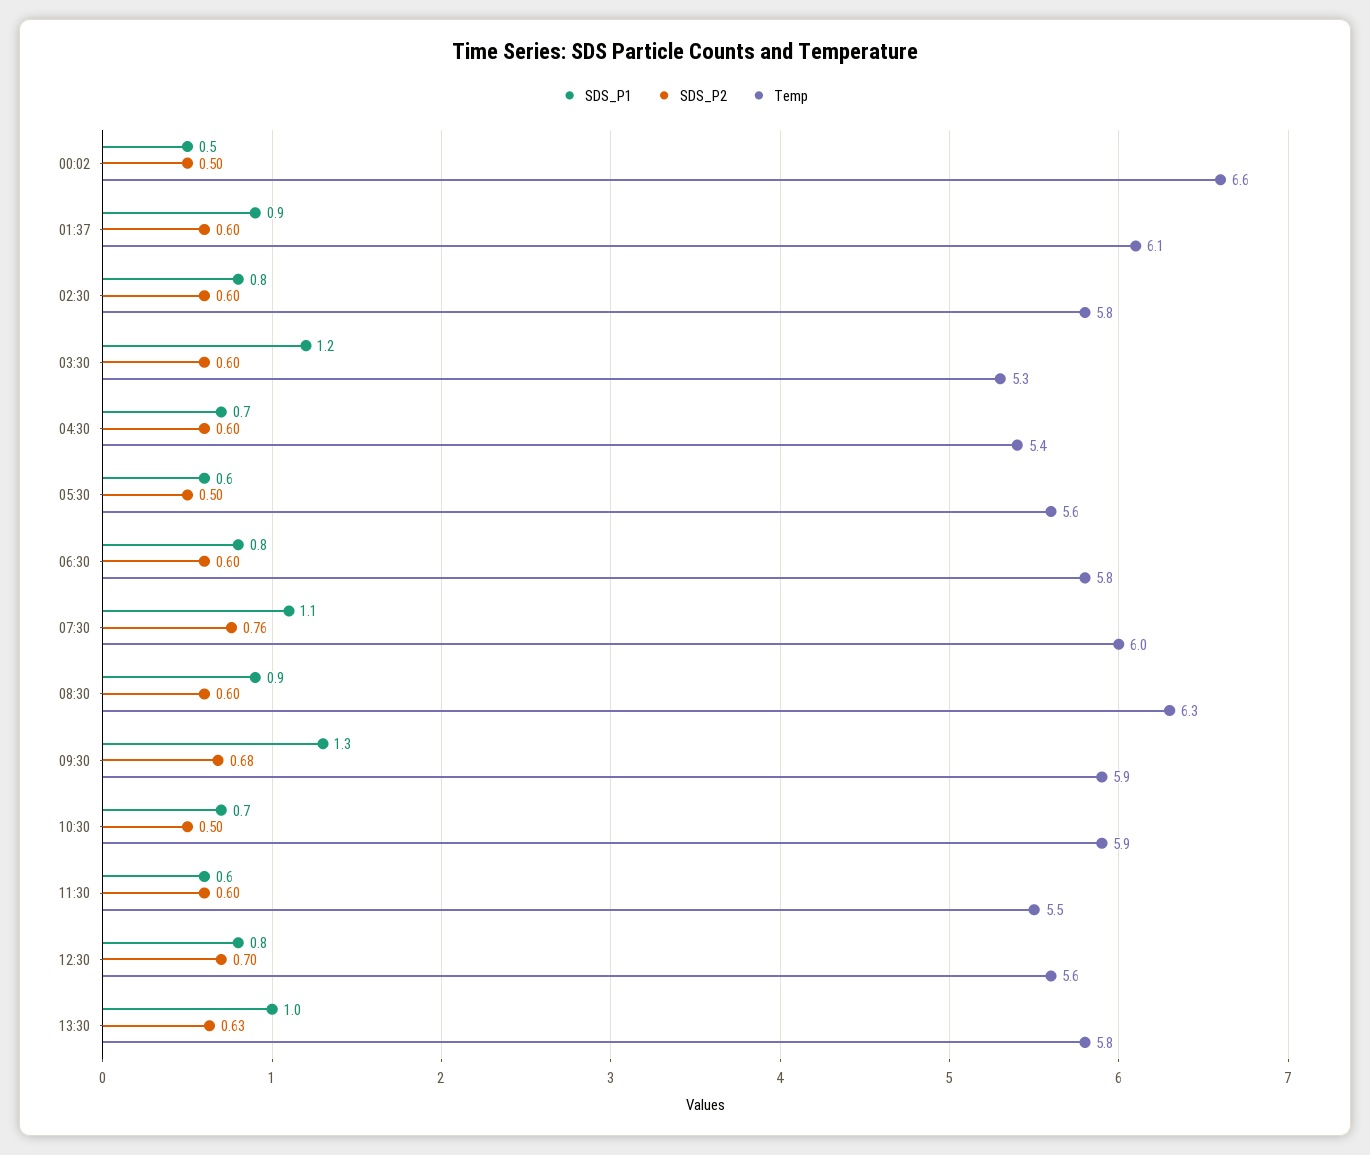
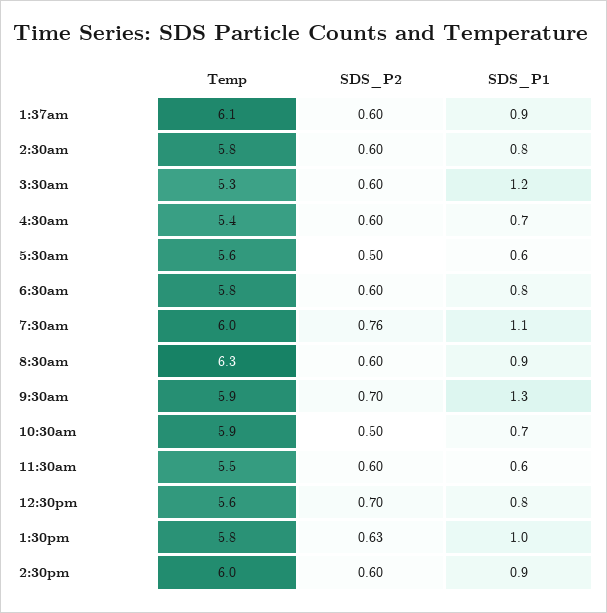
SDS_P1, 00:02: 0.5 -> none
SDS_P2, 00:02: 0.5 -> none
Temp, 00:02: 6.6 -> none
SDS_P2, 09:30: 0.68 -> 0.7
Temp, 2:30pm: none -> 6
SDS_P2, 2:30pm: none -> 0.6
SDS_P1, 2:30pm: none -> 0.9

